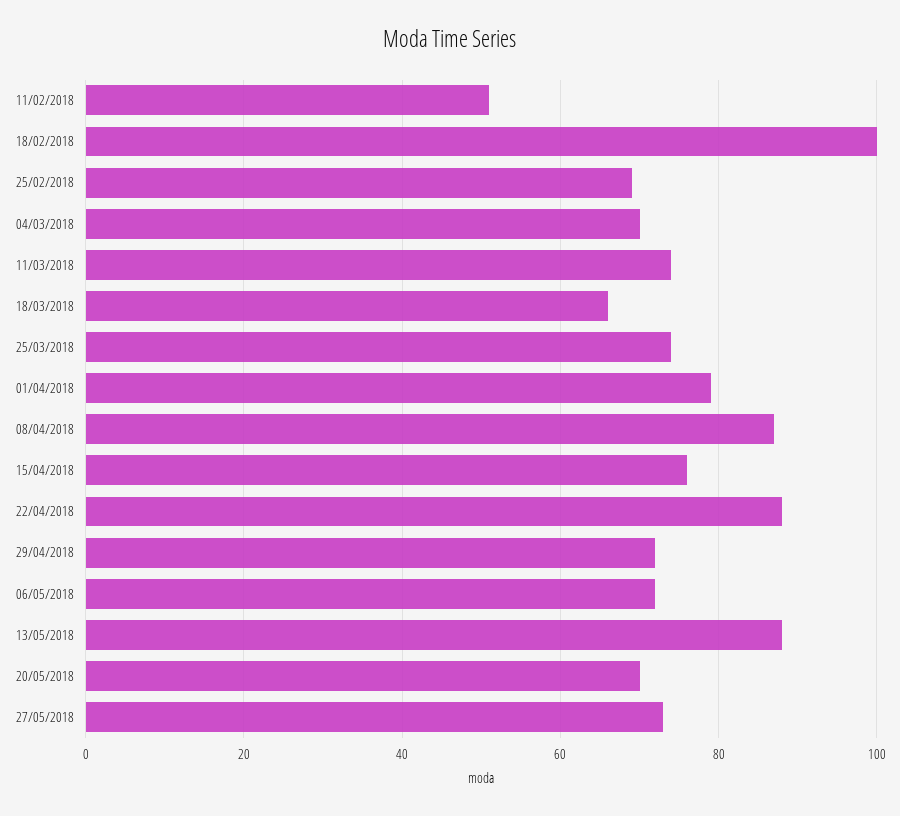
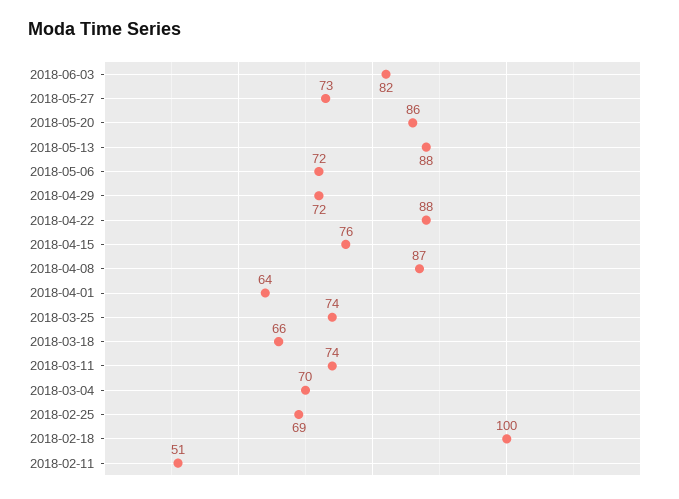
01/04/2018: 80 -> 64
20/05/2018: 70 -> 86
2018-06-03: none -> 82

